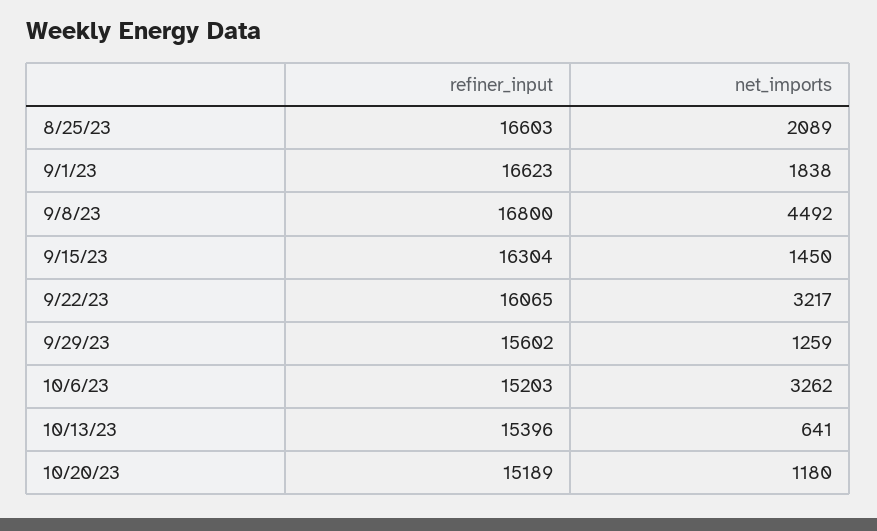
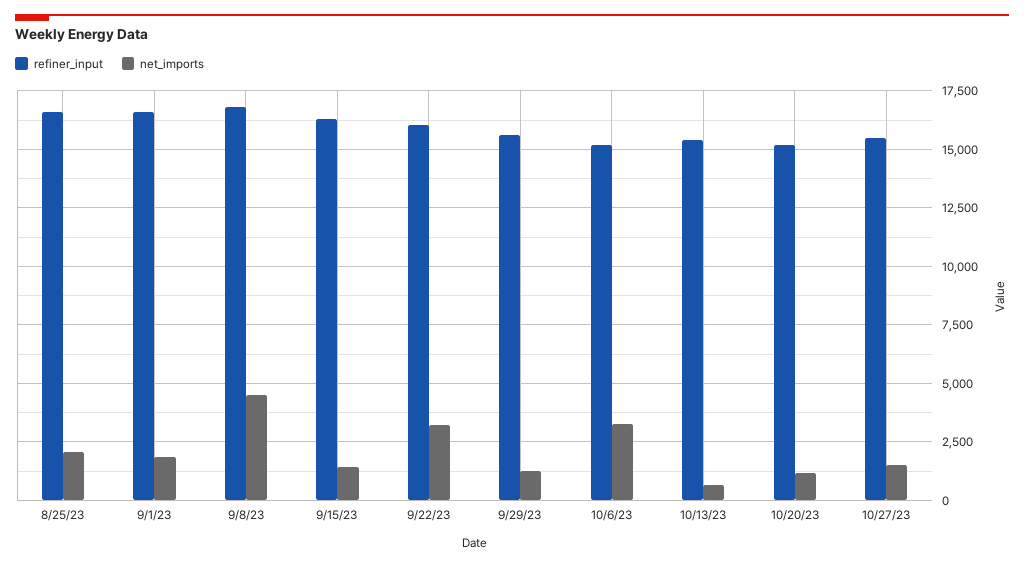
refiner_input, 10/27/23: none -> 15500
net_imports, 10/27/23: none -> 1500

